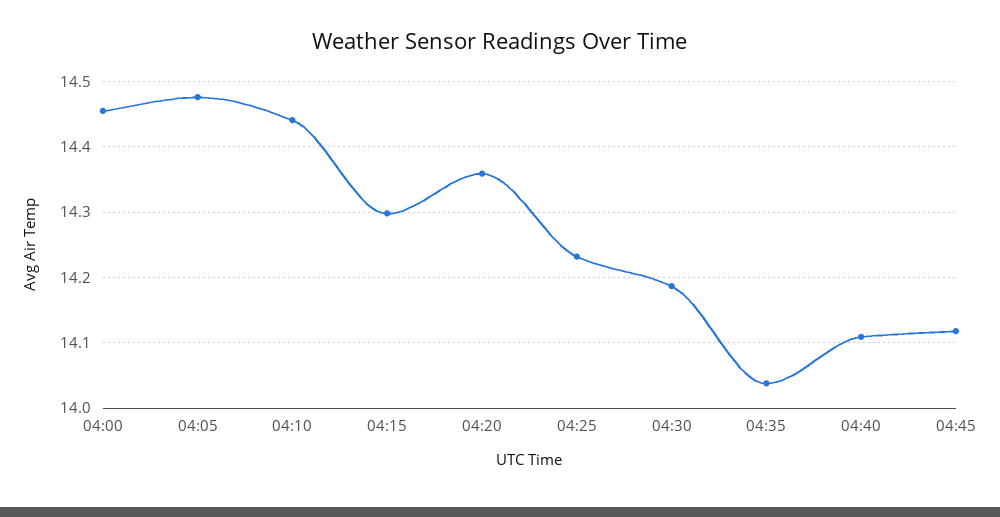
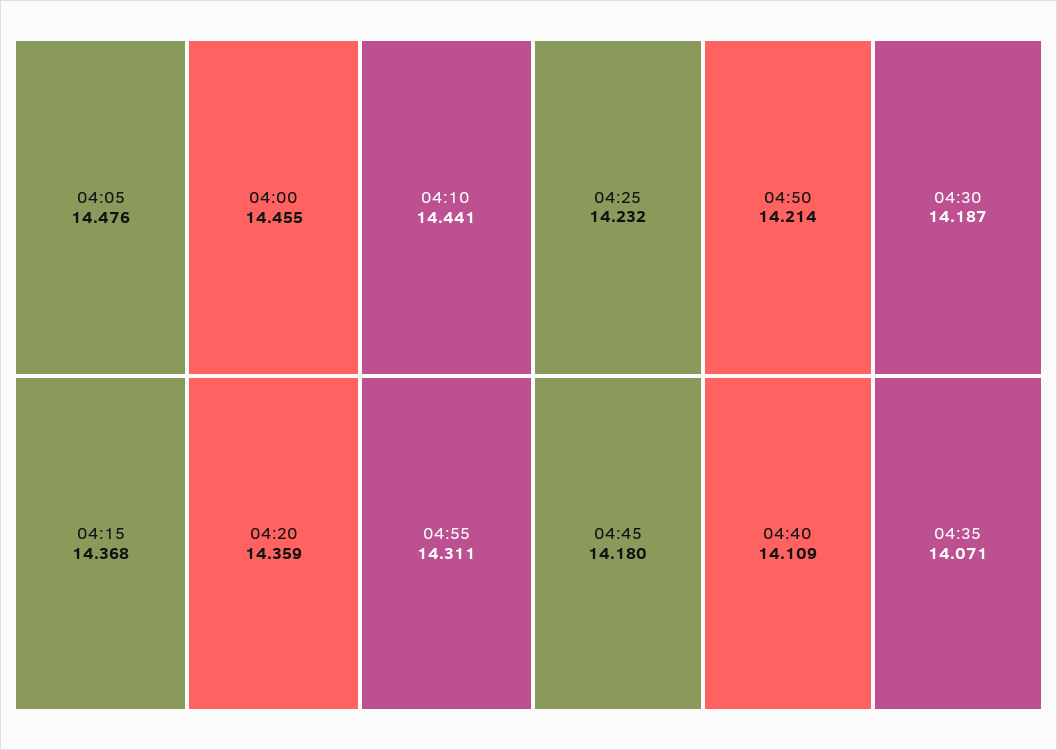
04:15: 14.3 -> 14.368
04:35: 14.04 -> 14.071
04:45: 14.12 -> 14.18
04:55: none -> 14.311
04:50: none -> 14.214

